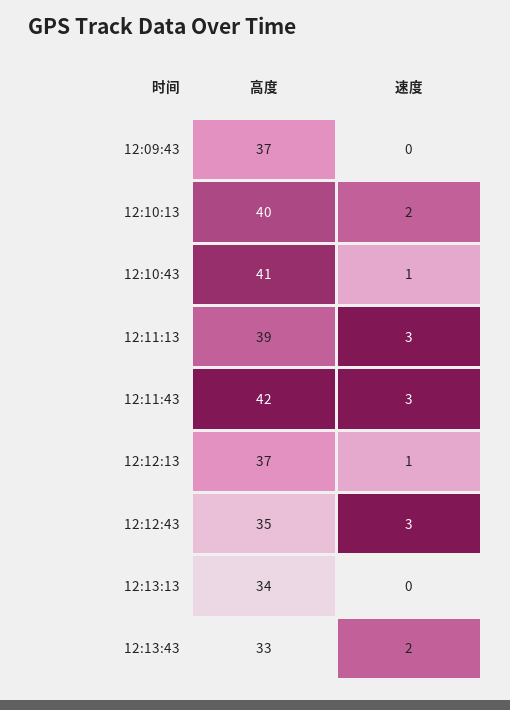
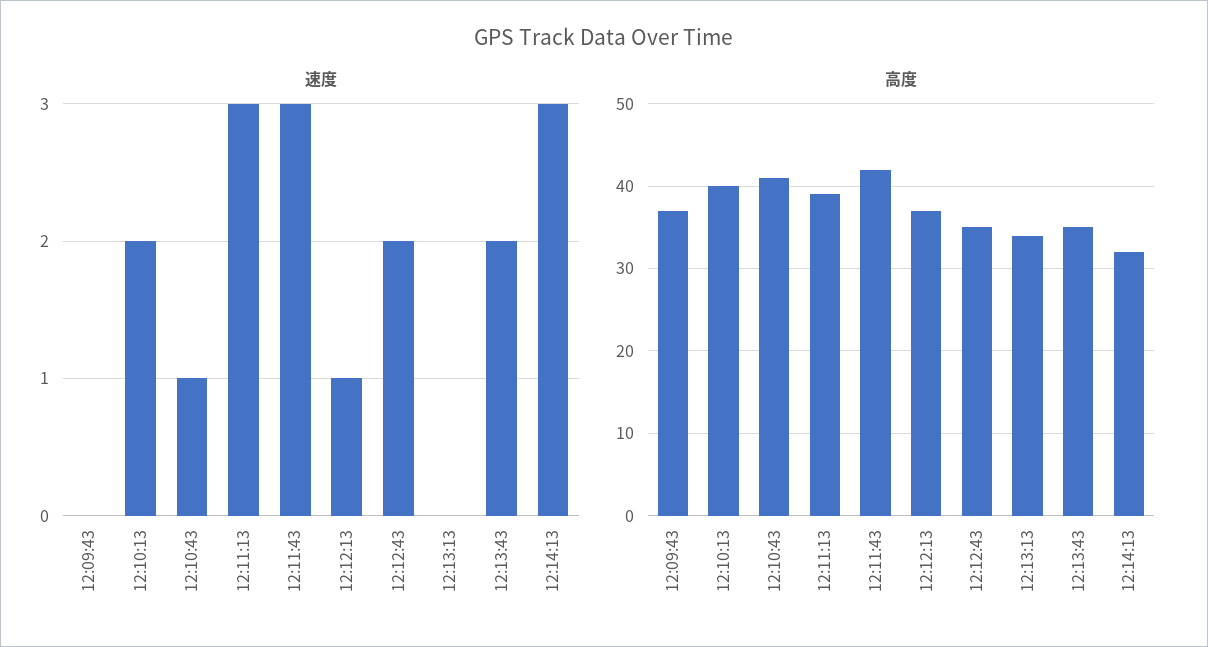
速度, 12:12:43: 3 -> 2
高度, 12:13:43: 33 -> 35
速度, 12:14:13: none -> 3
高度, 12:14:13: none -> 32

